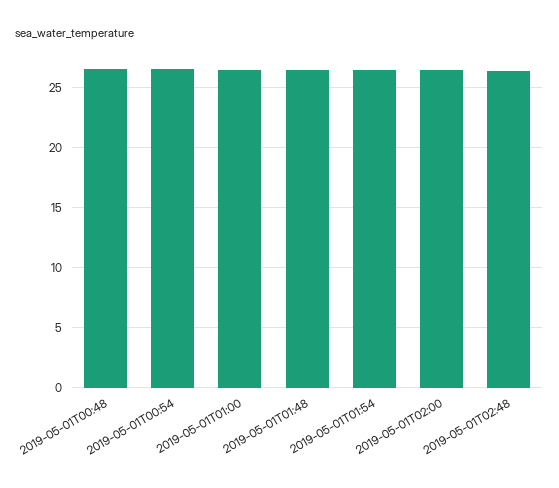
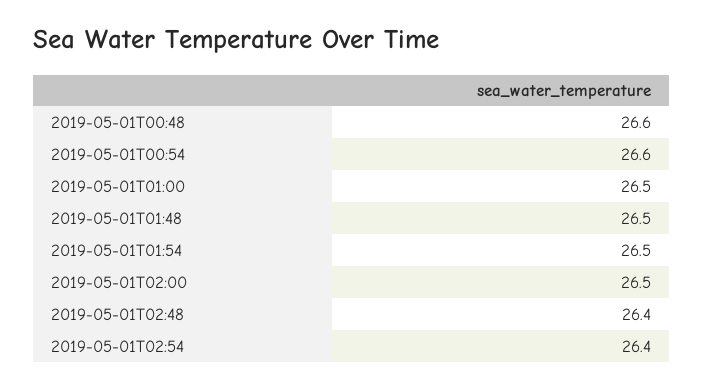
2019-05-01T02:54: none -> 26.4

